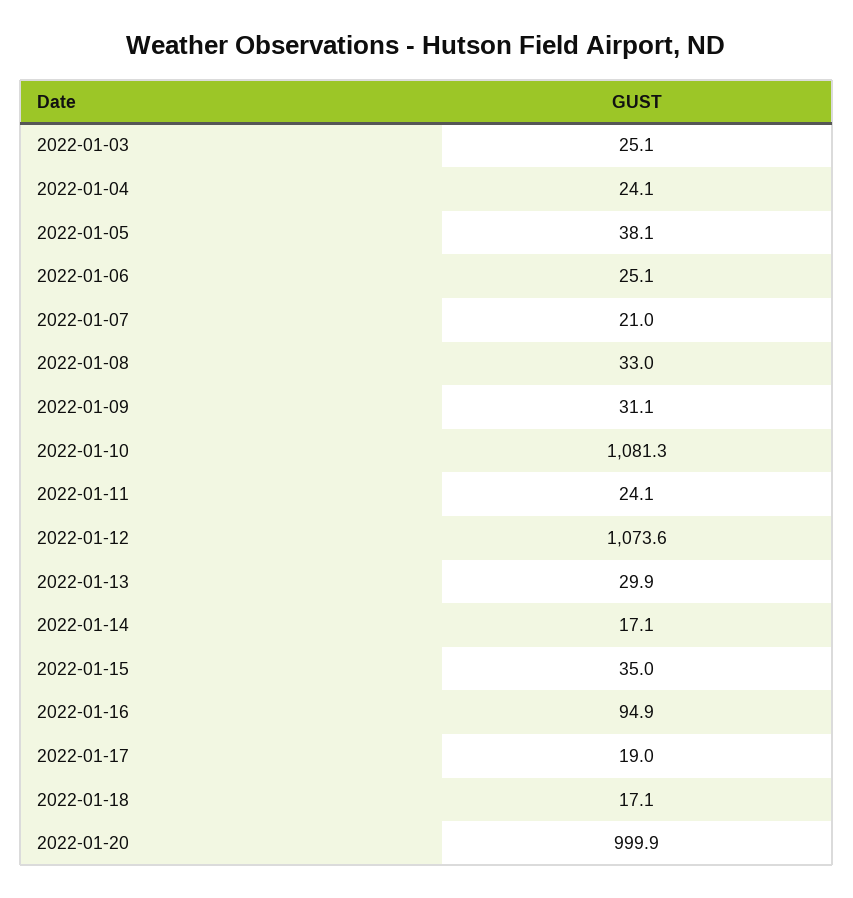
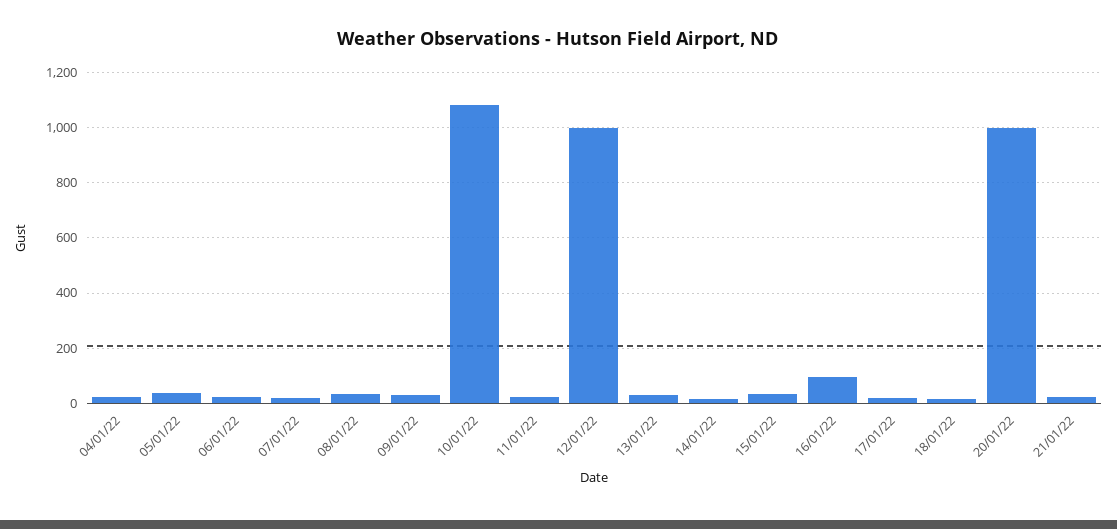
2022-01-03: 25.1 -> none
2022-01-12: 1073.6 -> 1000
21/01/22: none -> 25

